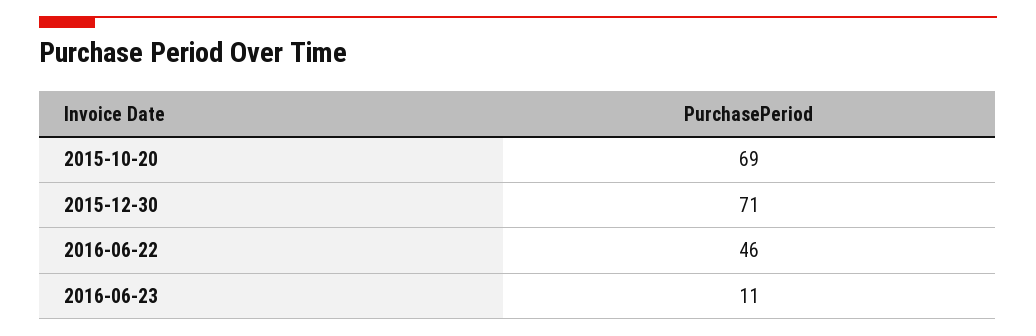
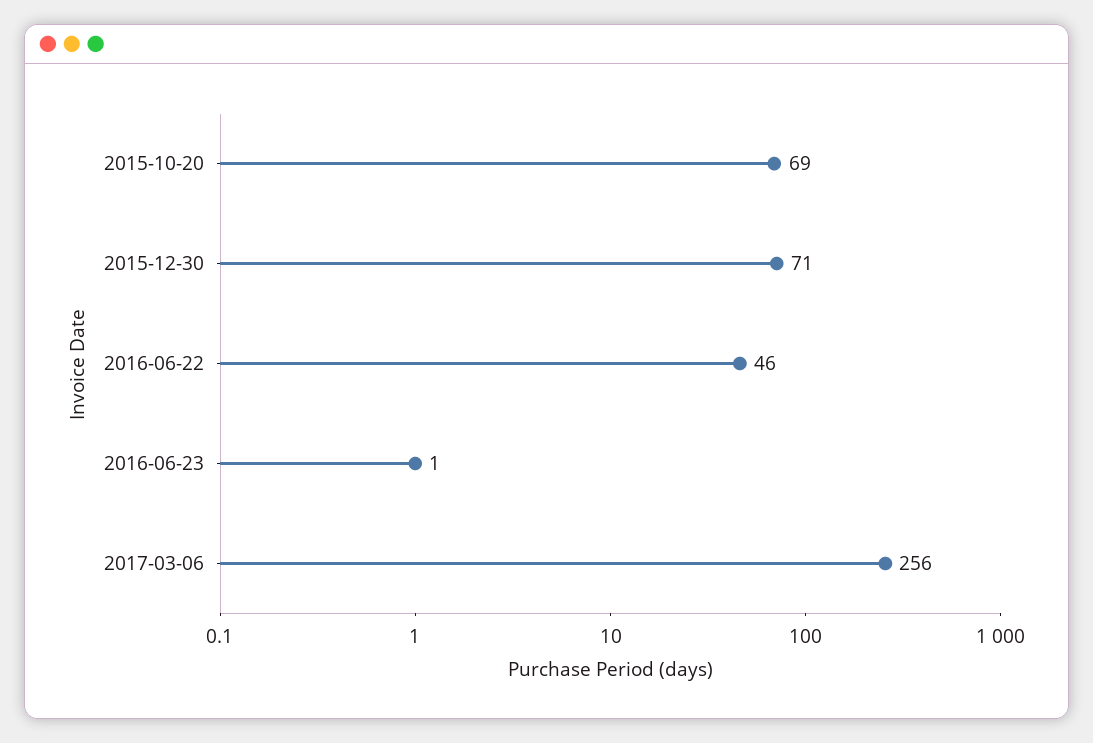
2016-06-23: 11 -> 1
2017-03-06: none -> 256

